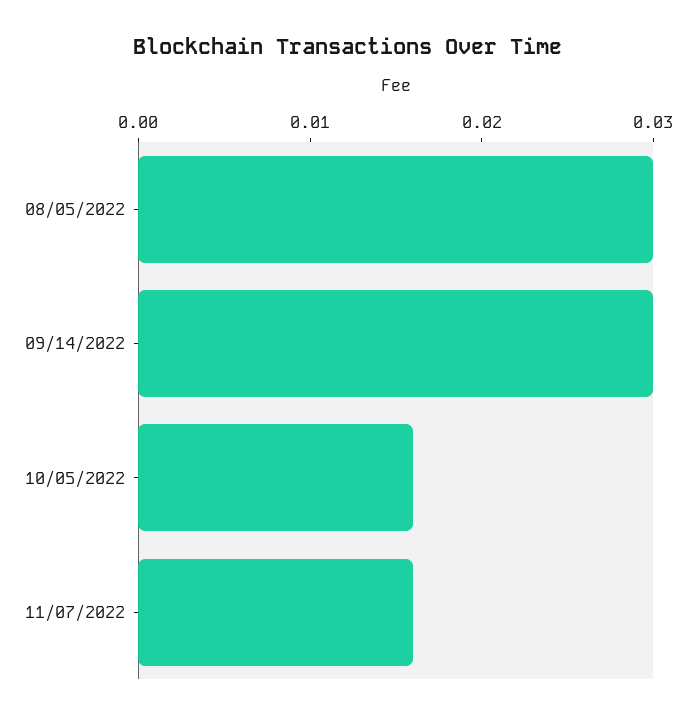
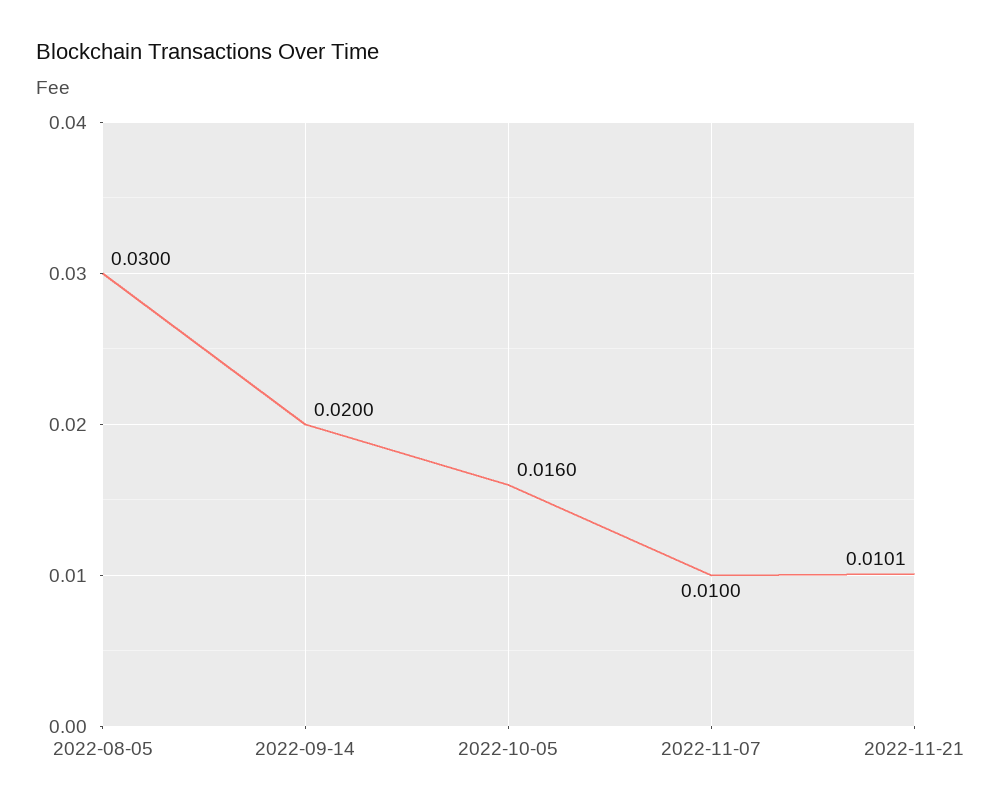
09/14/2022: 0.03 -> 0.02
11/07/2022: 0.016 -> 0.01
2022-11-21: none -> 0.0101

